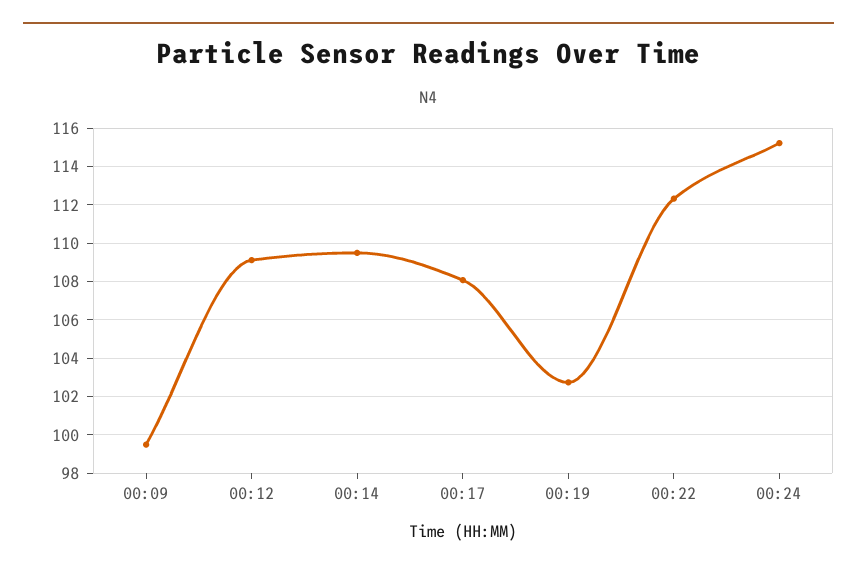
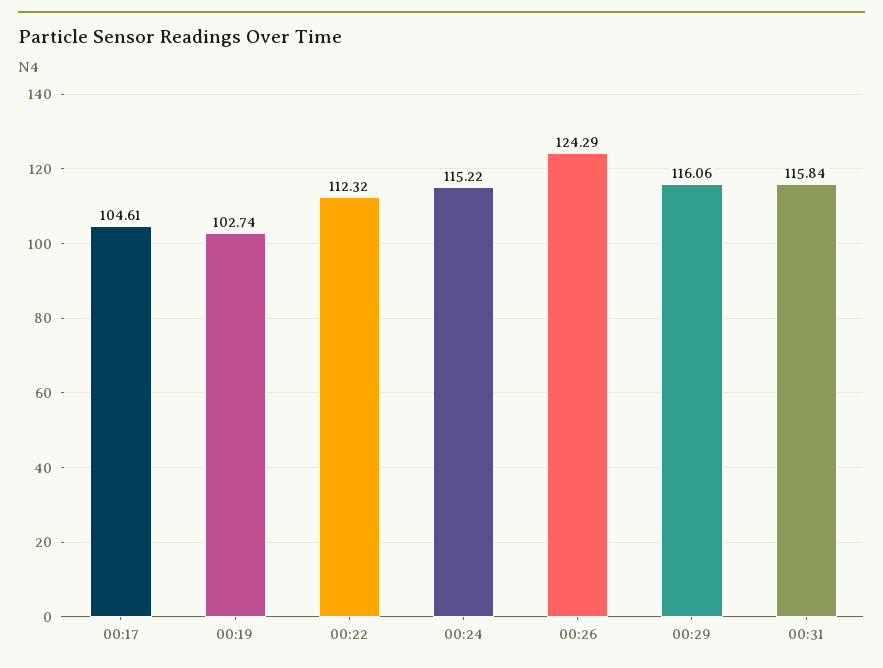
00:09: 99.5 -> none
00:12: 109 -> none
00:14: 109.5 -> none
00:17: 108 -> 104.61
00:26: none -> 124.29
00:29: none -> 116.06
00:31: none -> 115.84

